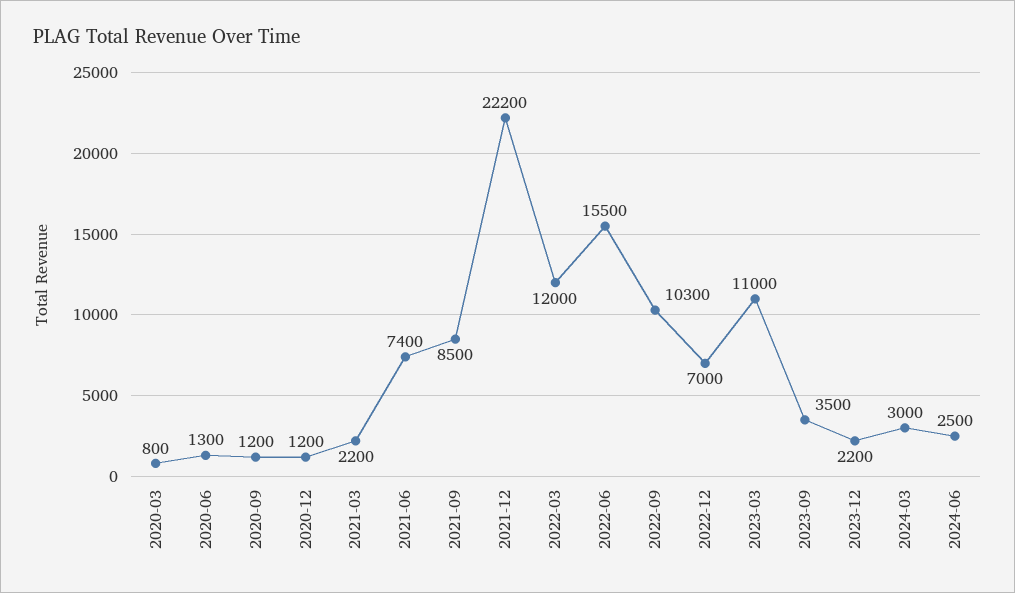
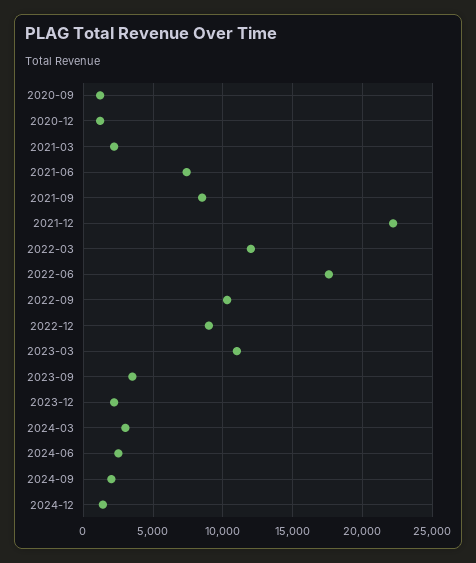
2020-03: 800 -> none
2020-06: 1300 -> none
2022-06: 15500 -> 17500
2022-12: 7000 -> 9000
2024-09: none -> 2000
2024-12: none -> 1500

